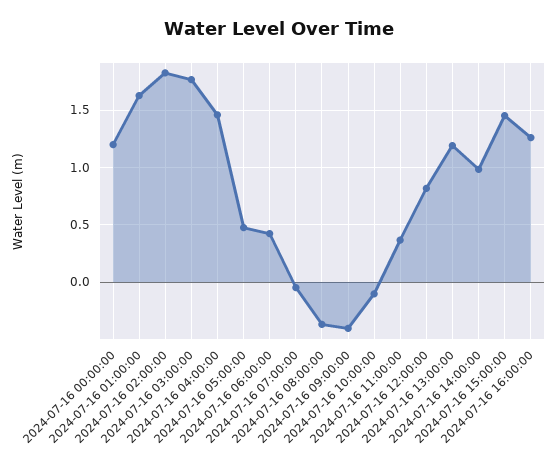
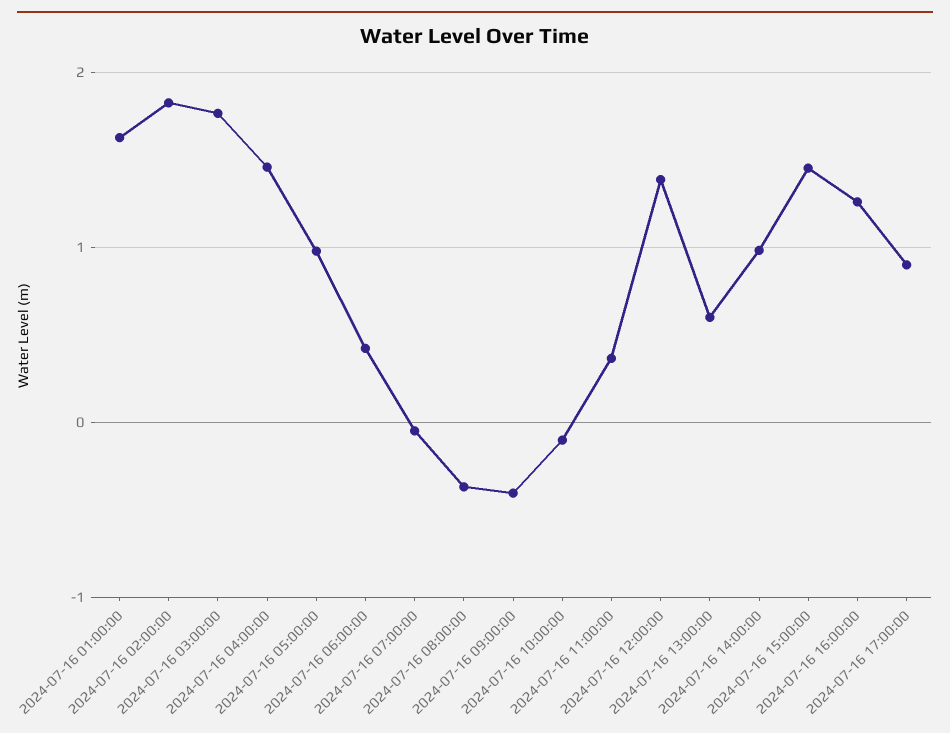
2024-07-16 00:00:00: 1.2 -> none
2024-07-16 05:00:00: 0.5 -> 1
2024-07-16 12:00:00: 0.8 -> 1.4
2024-07-16 13:00:00: 1.2 -> 0.6
2024-07-16 17:00:00: none -> 0.9

